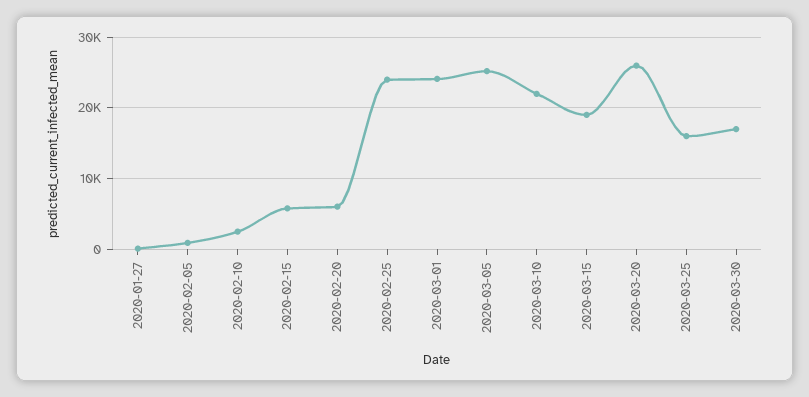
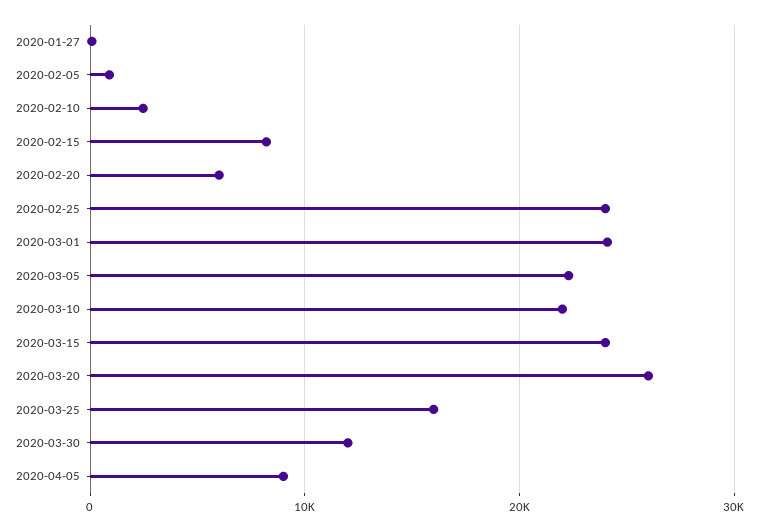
2020-02-15: 6000 -> 8000
2020-03-05: 25000 -> 22000
2020-03-15: 19000 -> 24000
2020-03-30: 17000 -> 12000
2020-04-05: none -> 9000

